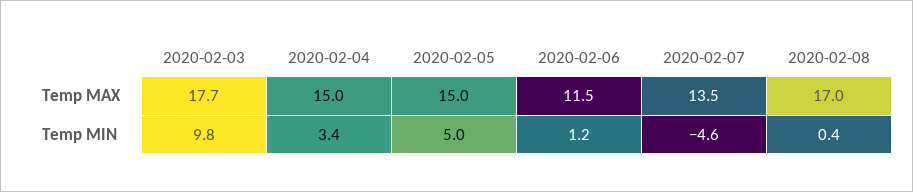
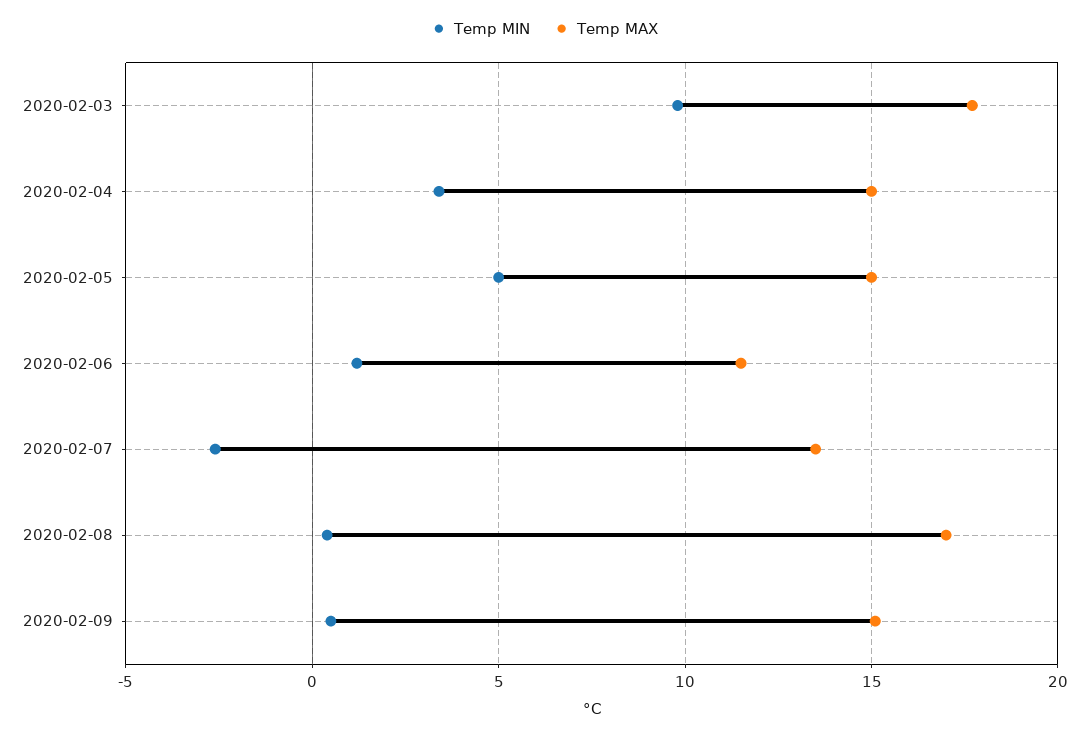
Temp MIN, 2020-02-07: -4.6 -> -2.5
Temp MIN, 2020-02-09: none -> 0.5
Temp MAX, 2020-02-09: none -> 15

